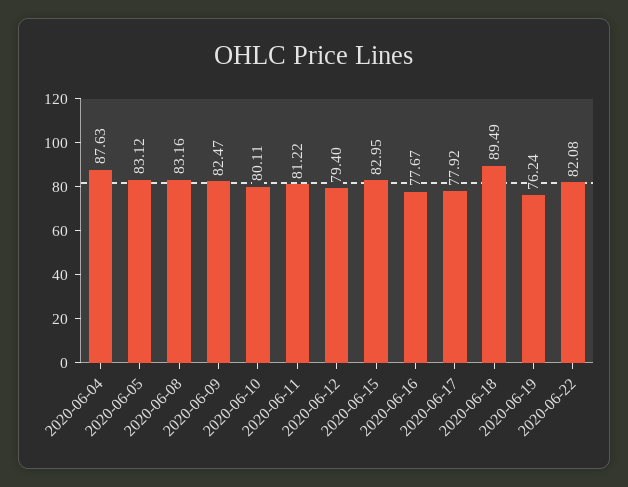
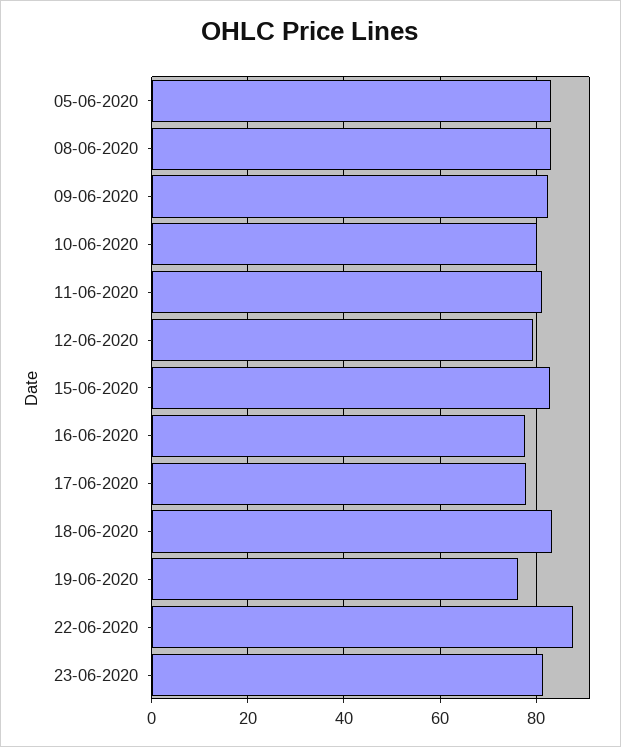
2020-06-04: 87.63 -> none
2020-06-18: 89.49 -> 84
2020-06-22: 82.08 -> 88
23-06-2020: none -> 82

